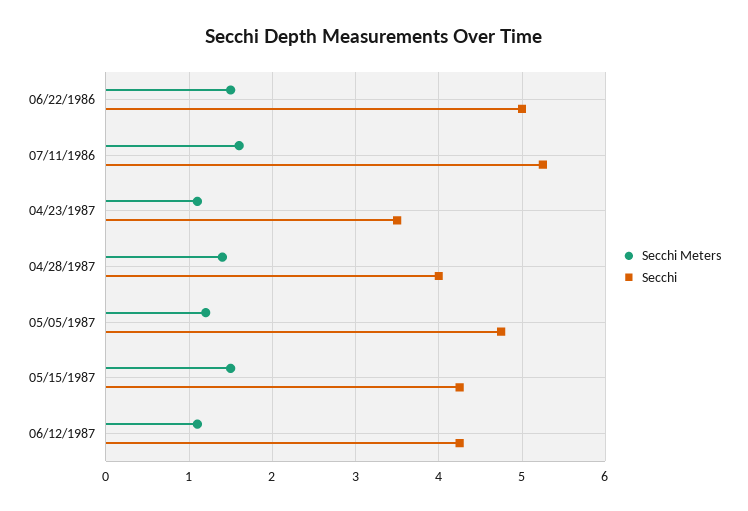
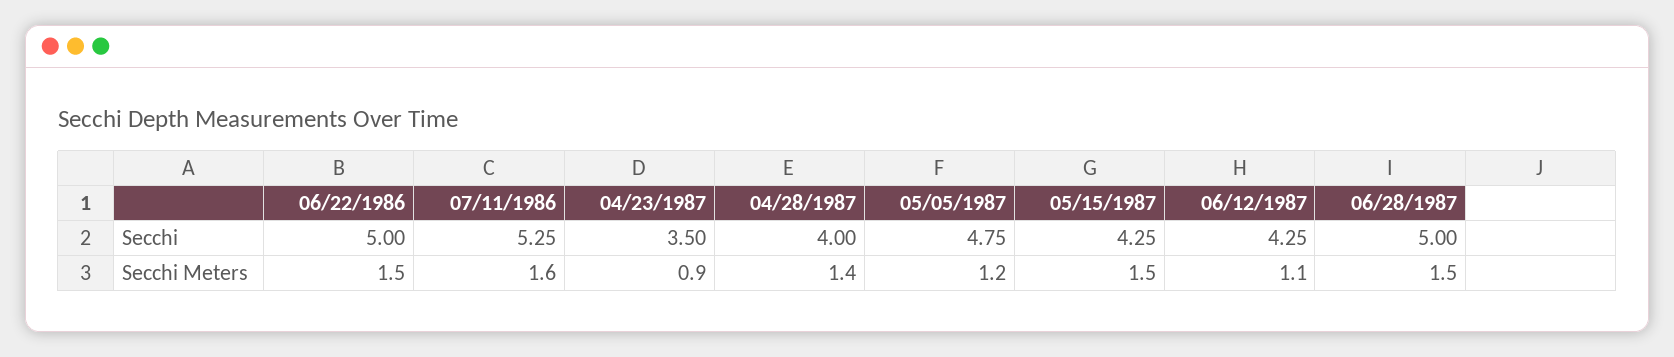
Secchi Meters, 04/23/1987: 1.1 -> 0.9
Secchi, 06/28/1987: none -> 5
Secchi Meters, 06/28/1987: none -> 1.5

